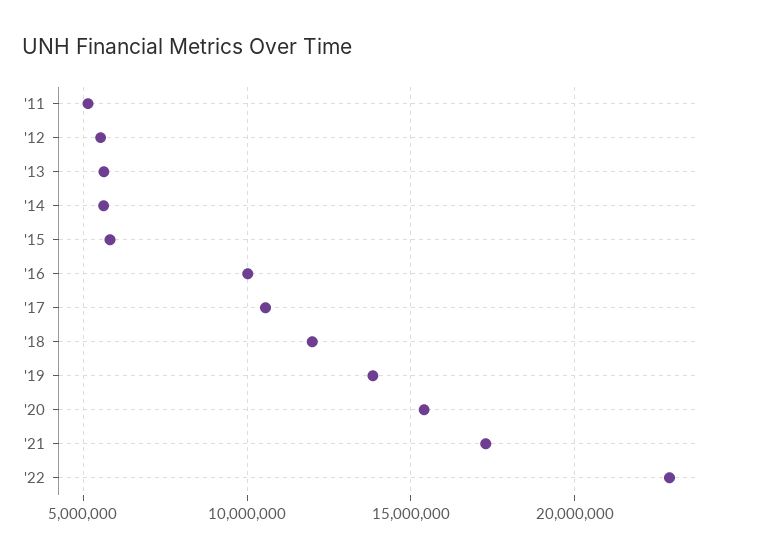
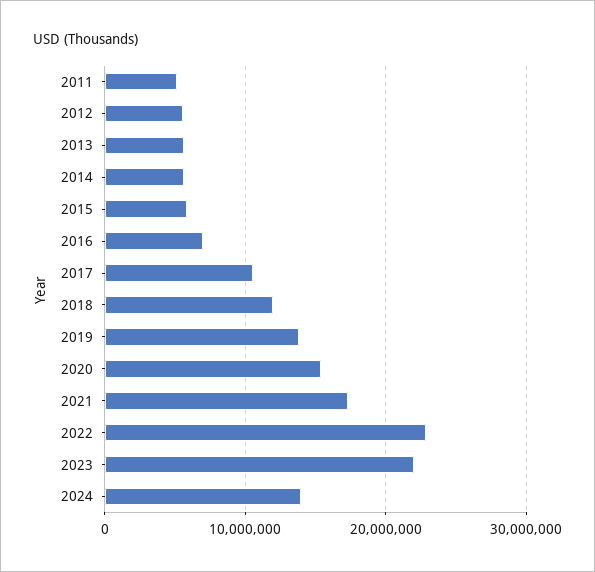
'16: 10000000 -> 7000000
2023: none -> 22000000
2024: none -> 14000000

